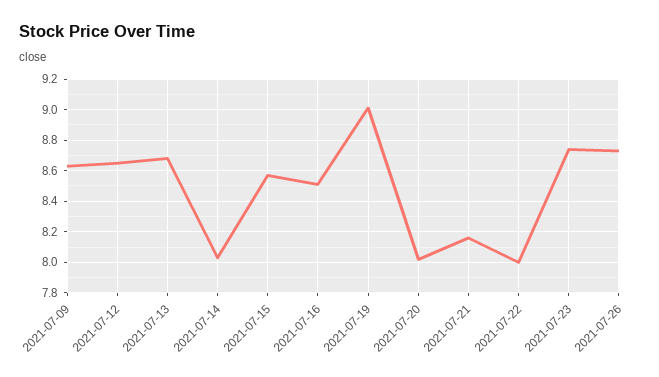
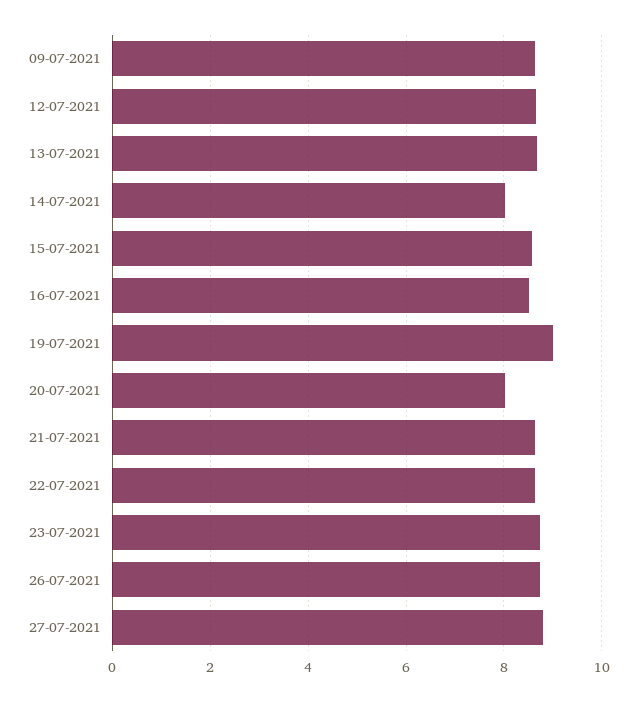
2021-07-21: 8.15 -> 8.6
2021-07-22: 8 -> 8.6
27-07-2021: none -> 8.8

